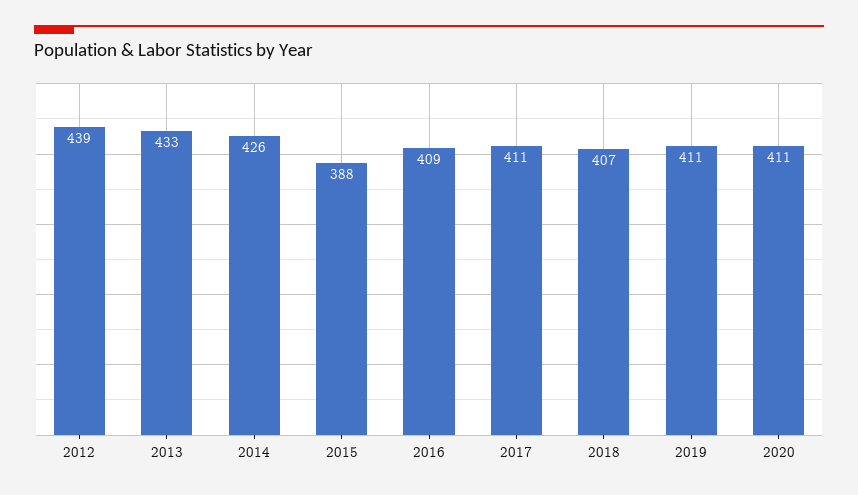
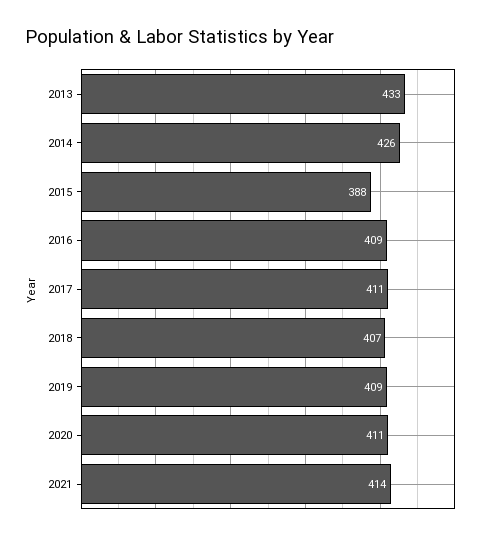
2012: 439 -> none
2019: 411 -> 409
2021: none -> 414

